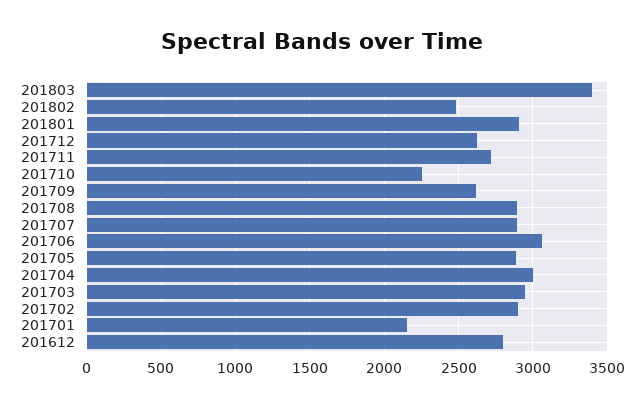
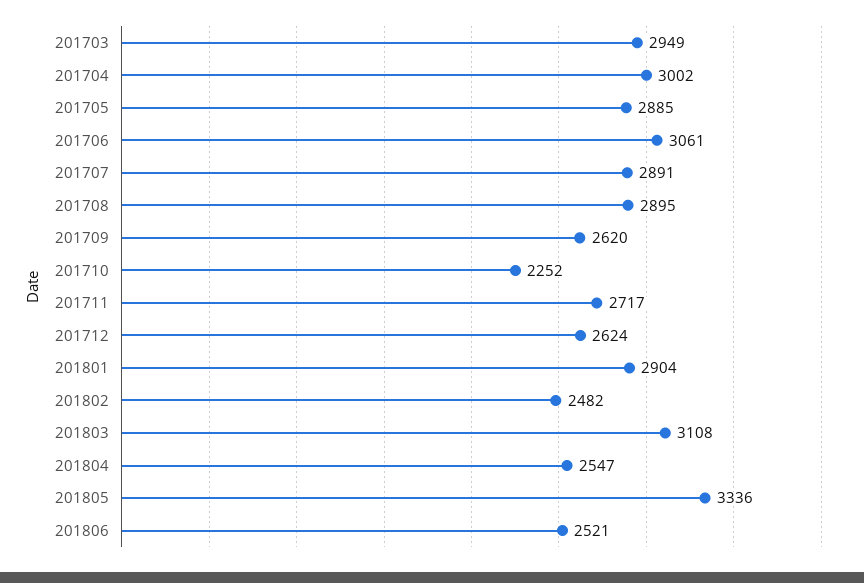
201803: 3400 -> 3108
201702: 2900 -> none
201701: 2150 -> none
201612: 2800 -> none
201804: none -> 2547
201805: none -> 3336
201806: none -> 2521

